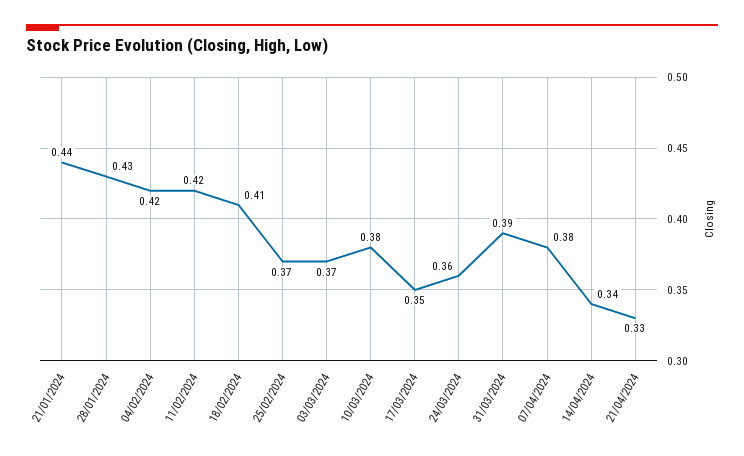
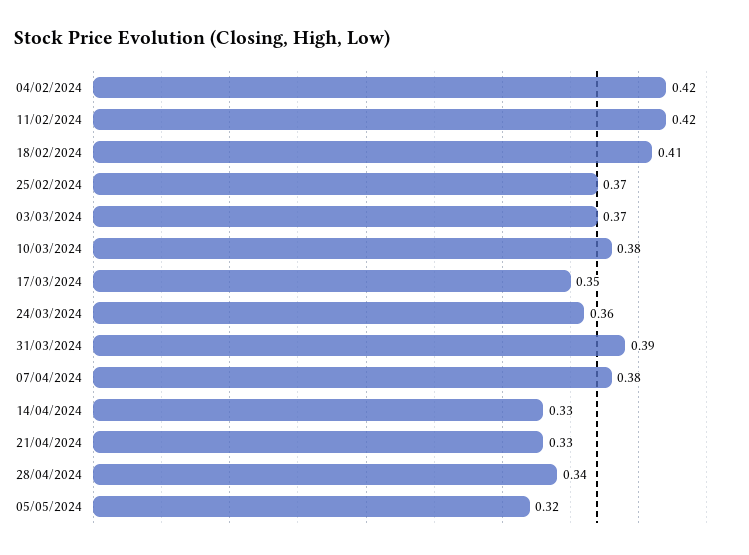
21/01/2024: 0.44 -> none
28/01/2024: 0.43 -> none
14/04/2024: 0.34 -> 0.33
28/04/2024: none -> 0.34
05/05/2024: none -> 0.32

